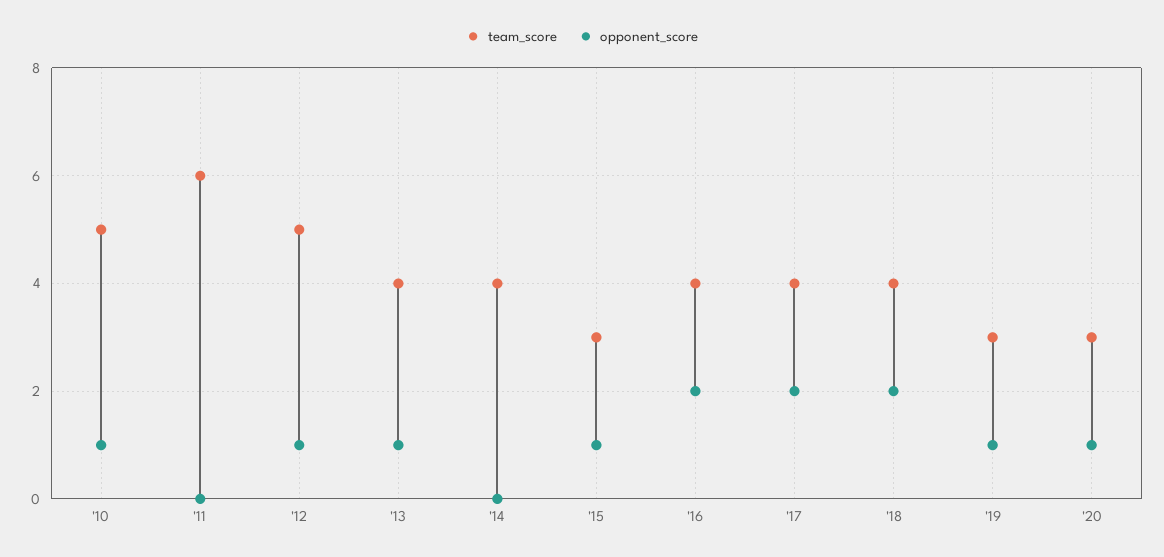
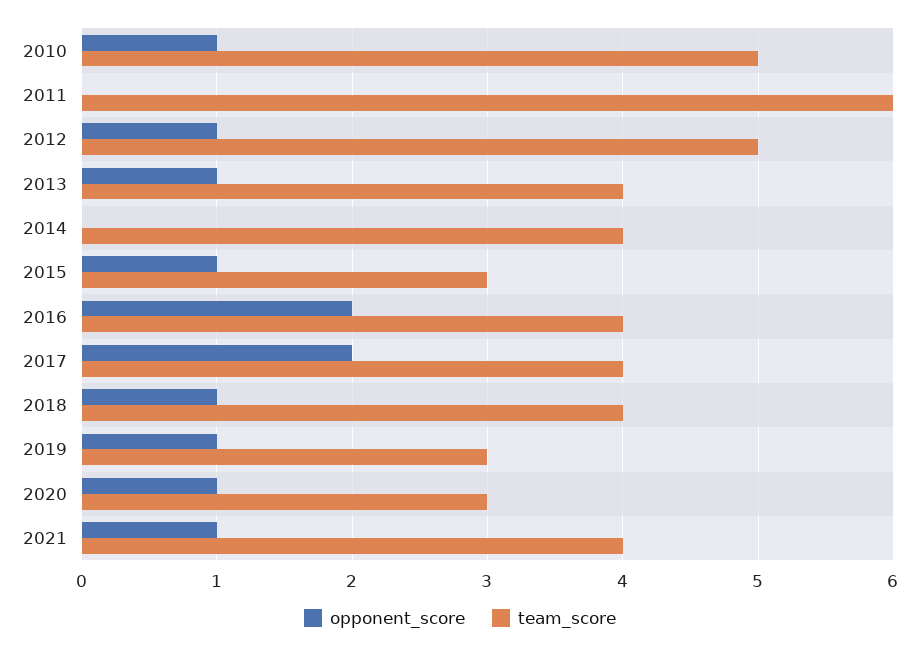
opponent_score, '18: 2 -> 1
opponent_score, 2021: none -> 1
team_score, 2021: none -> 4

